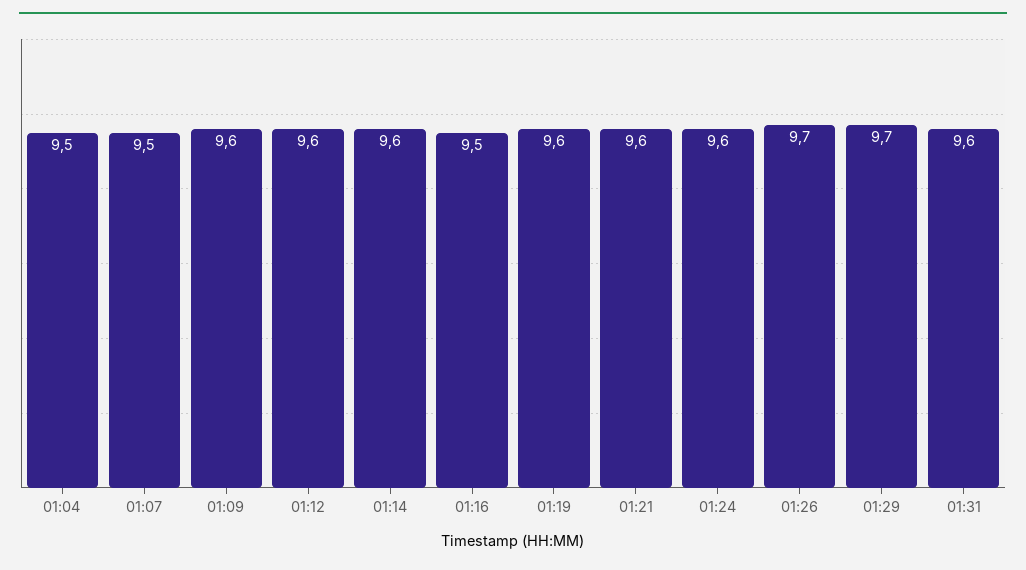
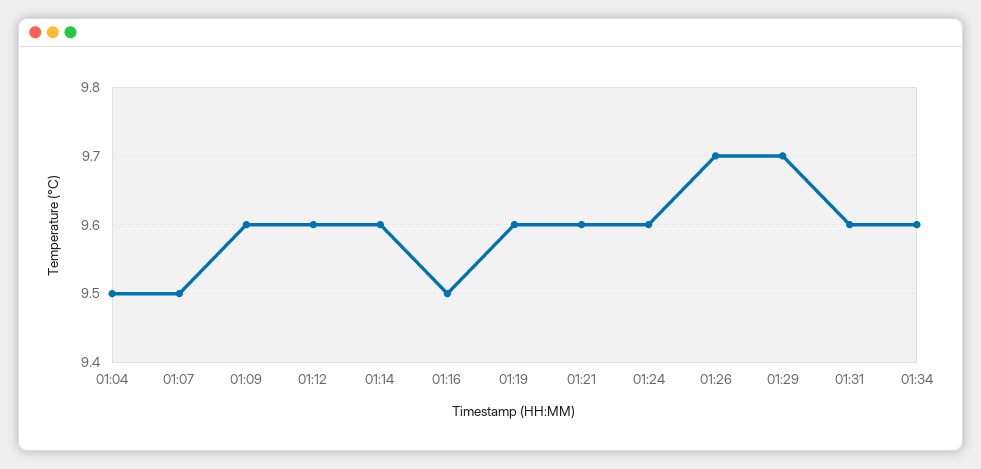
01:34: none -> 9.6

